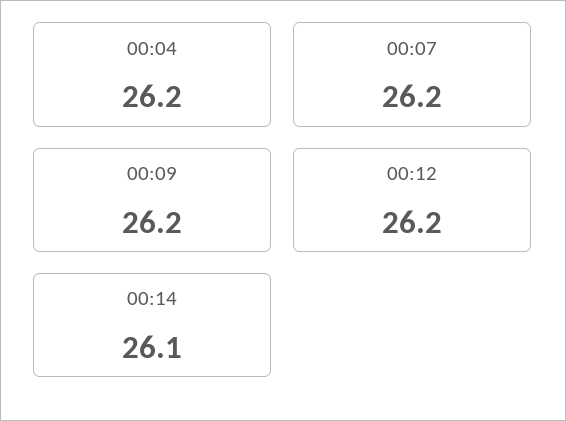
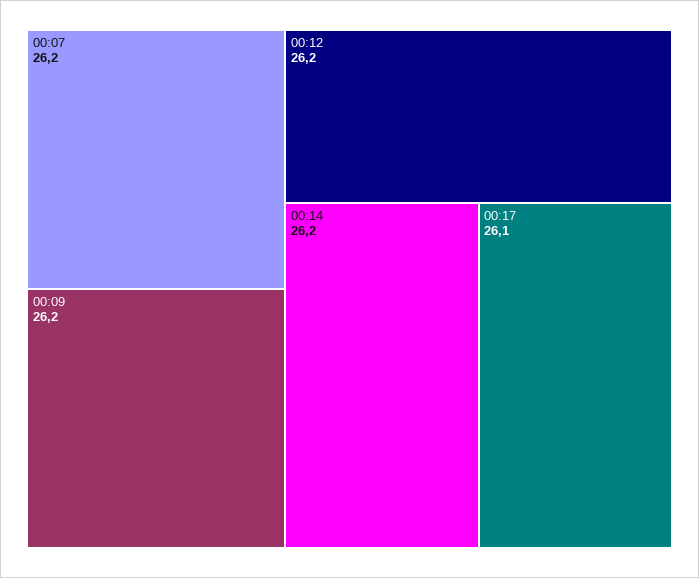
00:04: 26.2 -> none
00:14: 26.1 -> 26.2
00:17: none -> 26.1

